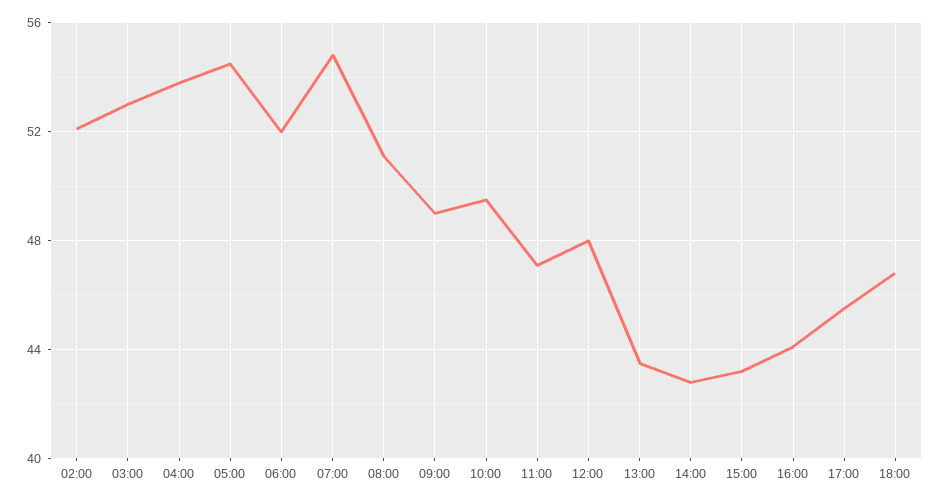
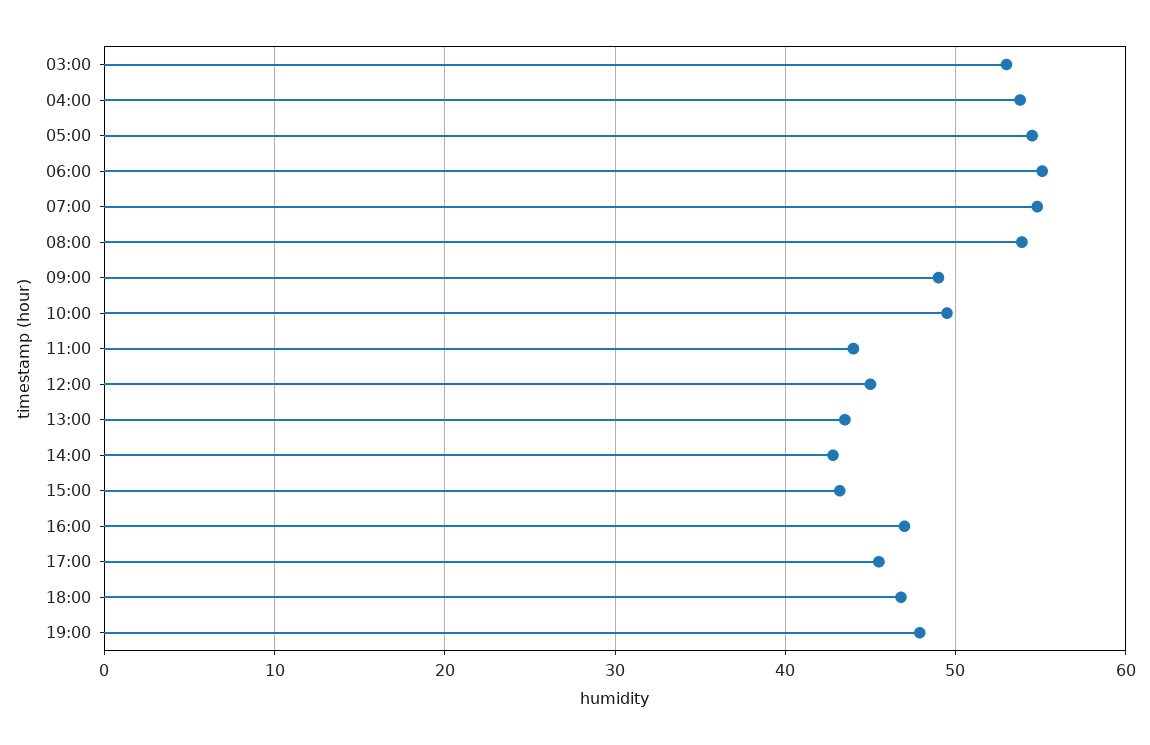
02:00: 52 -> none
06:00: 52 -> 55
08:00: 51 -> 54
11:00: 47 -> 44
12:00: 48 -> 45
16:00: 44 -> 47
19:00: none -> 48

